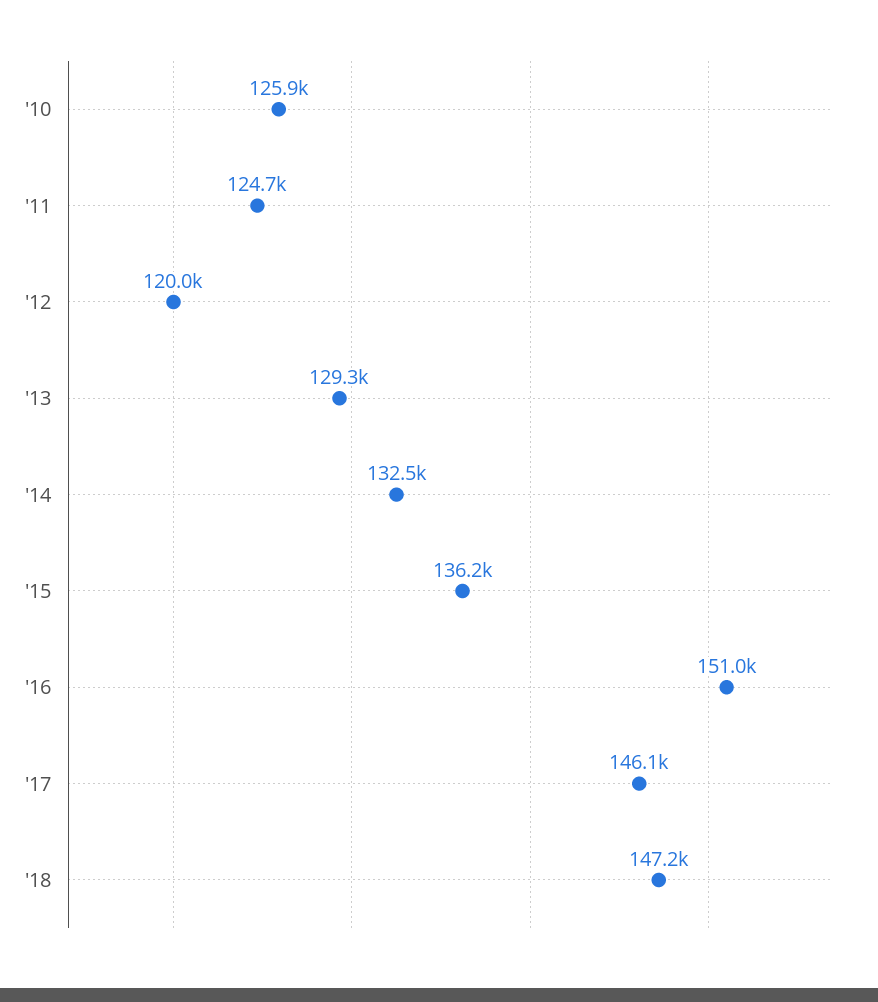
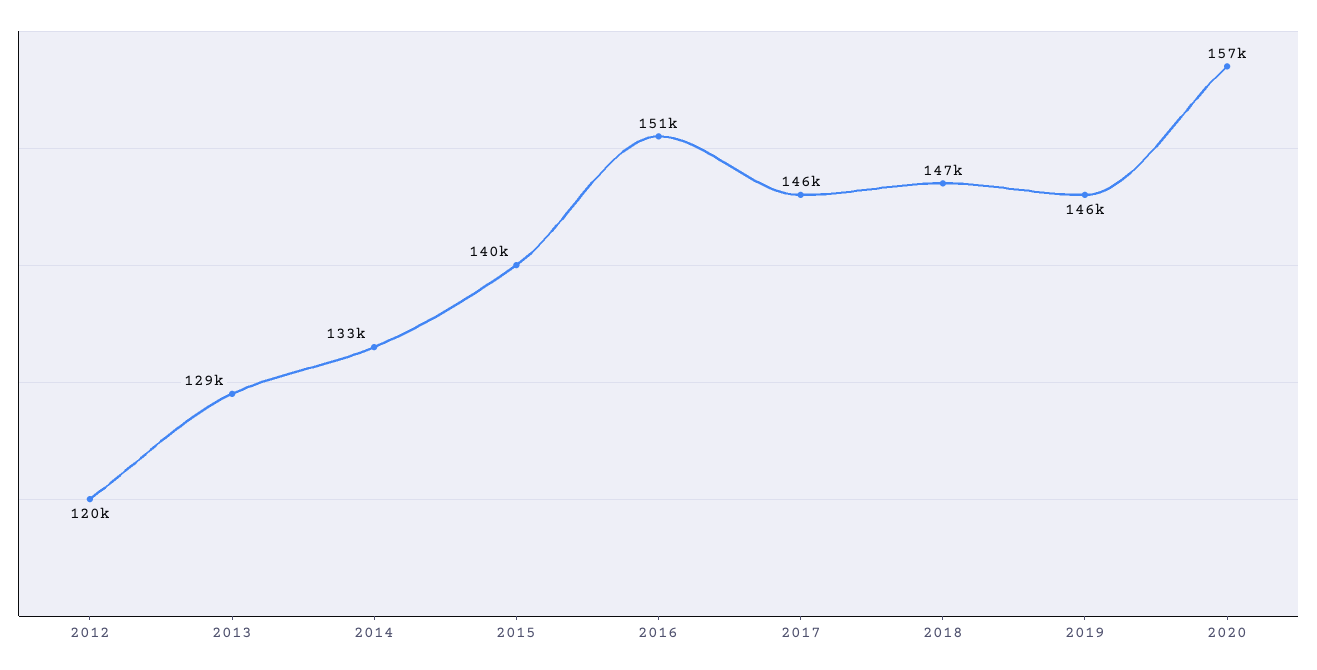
'10: 125900 -> none
'11: 124700 -> none
'15: 136200 -> 140000
2019: none -> 146000
2020: none -> 157000

